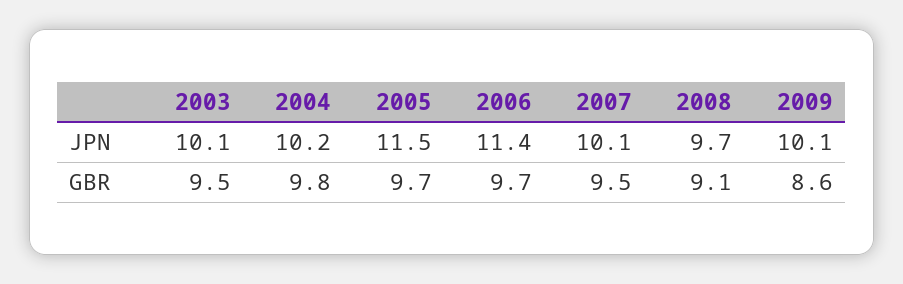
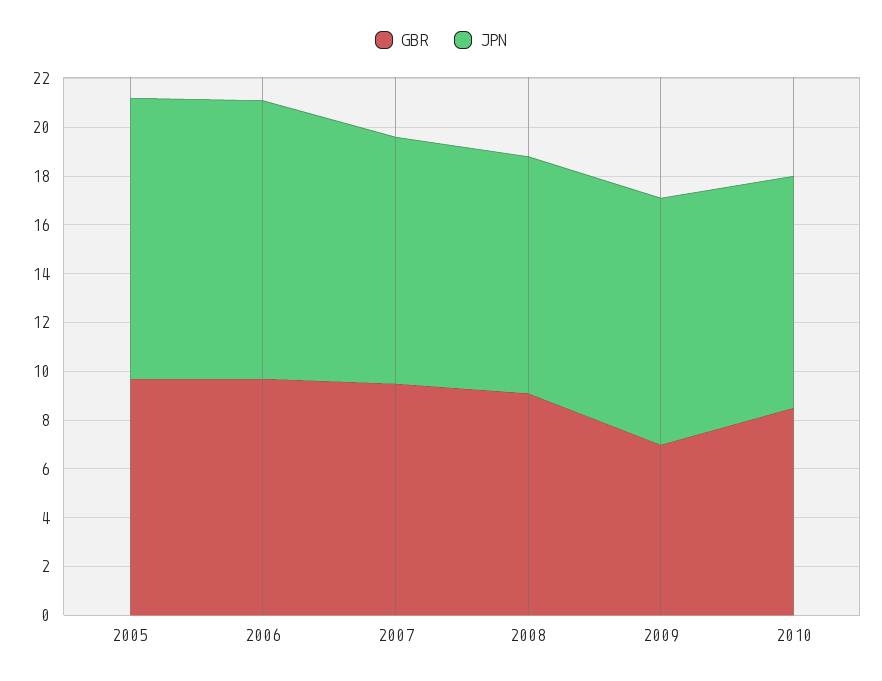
JPN, 2003: 10.1 -> none
JPN, 2004: 10.2 -> none
GBR, 2003: 9.5 -> none
GBR, 2004: 9.8 -> none
GBR, 2009: 8.6 -> 7
GBR, 2010: none -> 8.5
JPN, 2010: none -> 9.5

